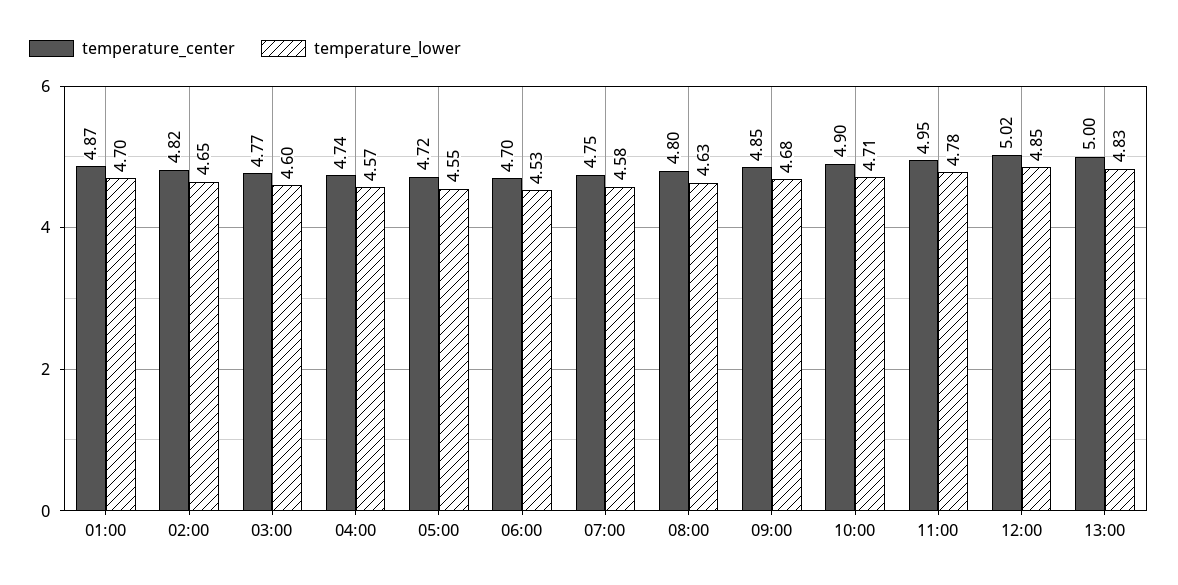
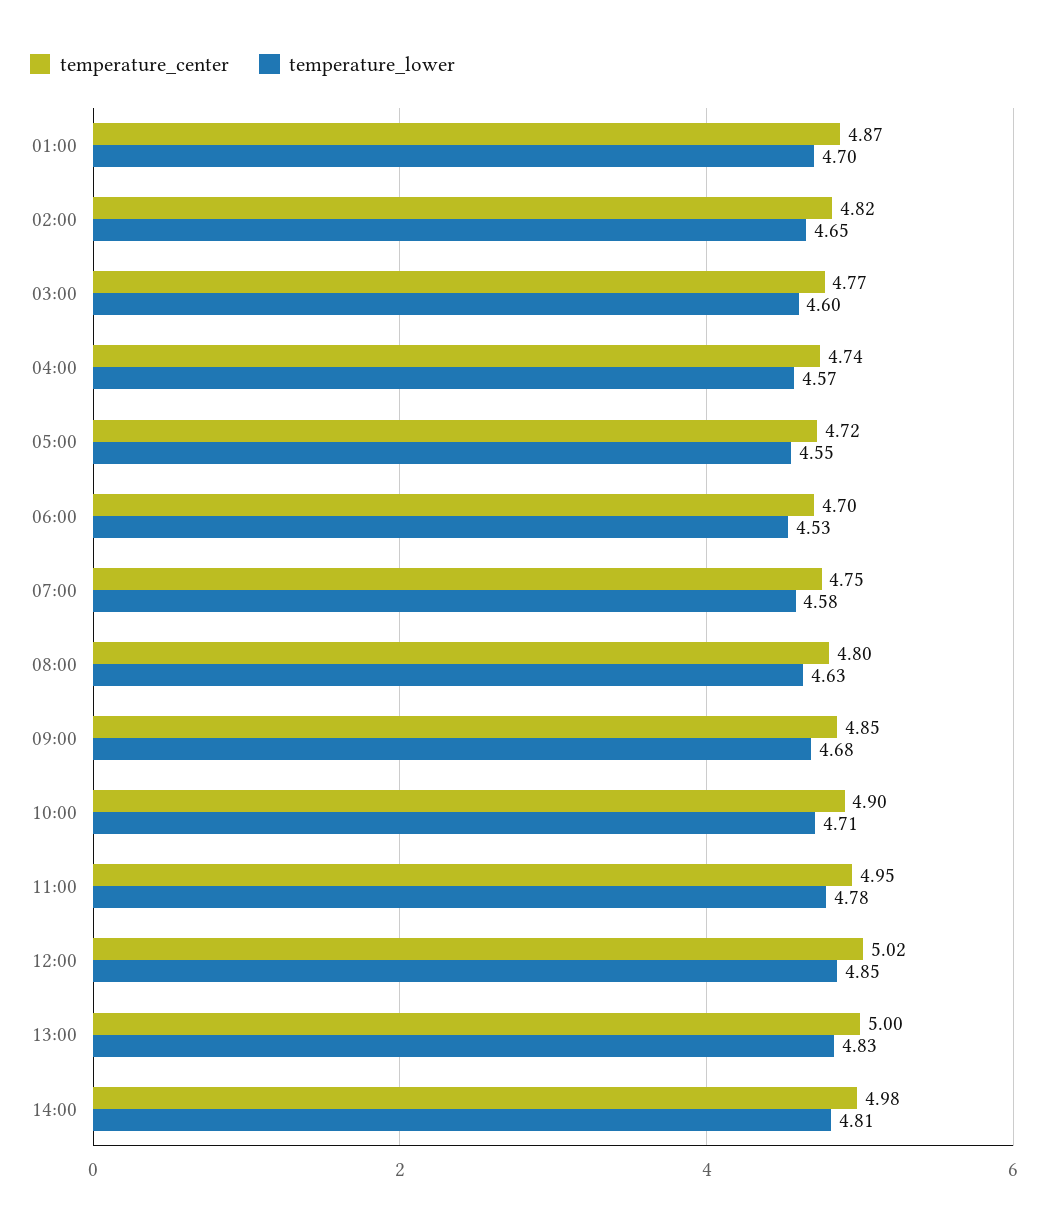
temperature_center, 14:00: none -> 4.98
temperature_lower, 14:00: none -> 4.81

